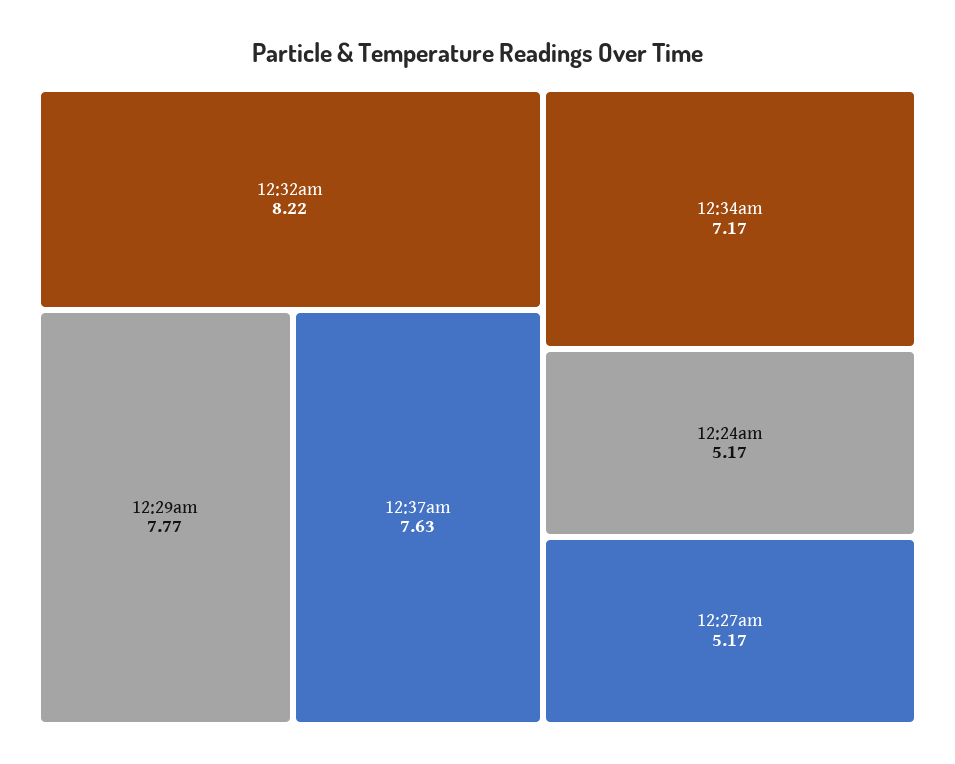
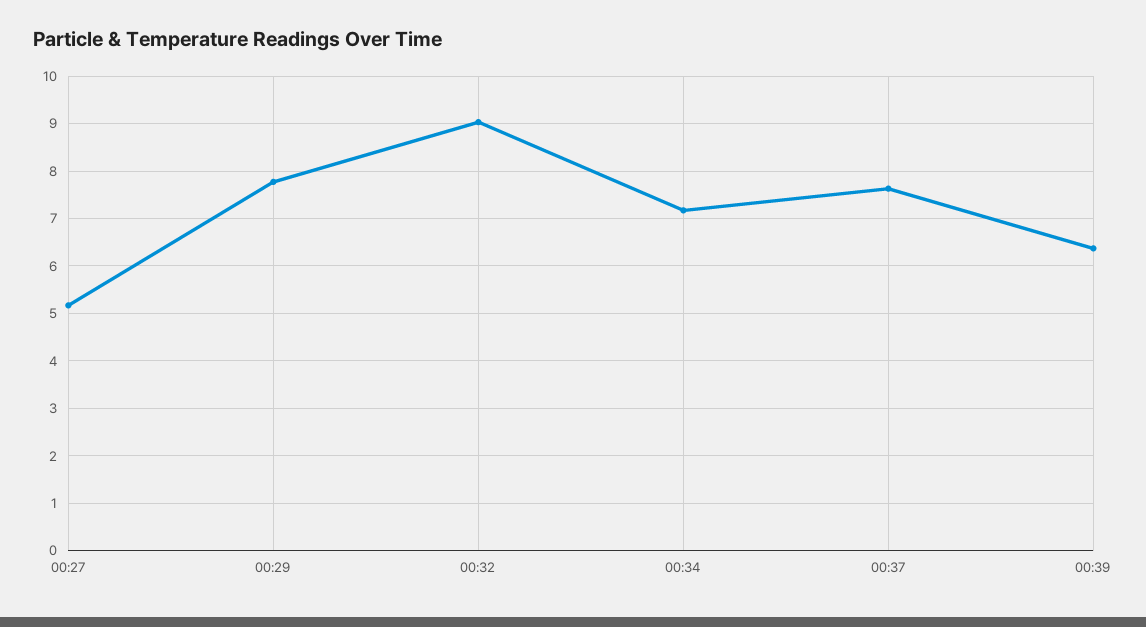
12:32am: 8.22 -> 9
12:24am: 5.17 -> none
00:39: none -> 6.4

